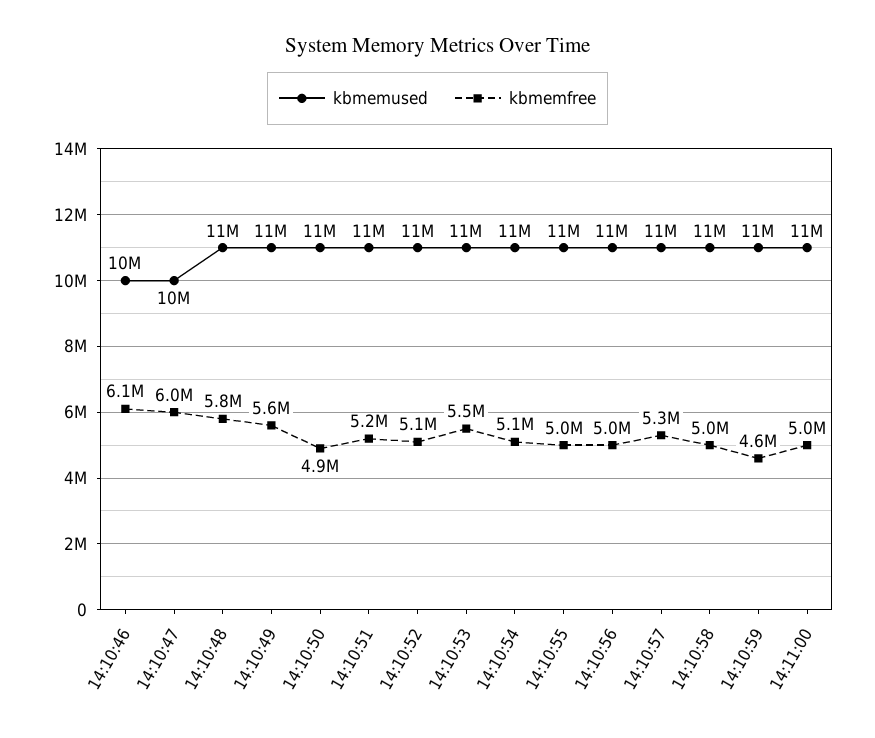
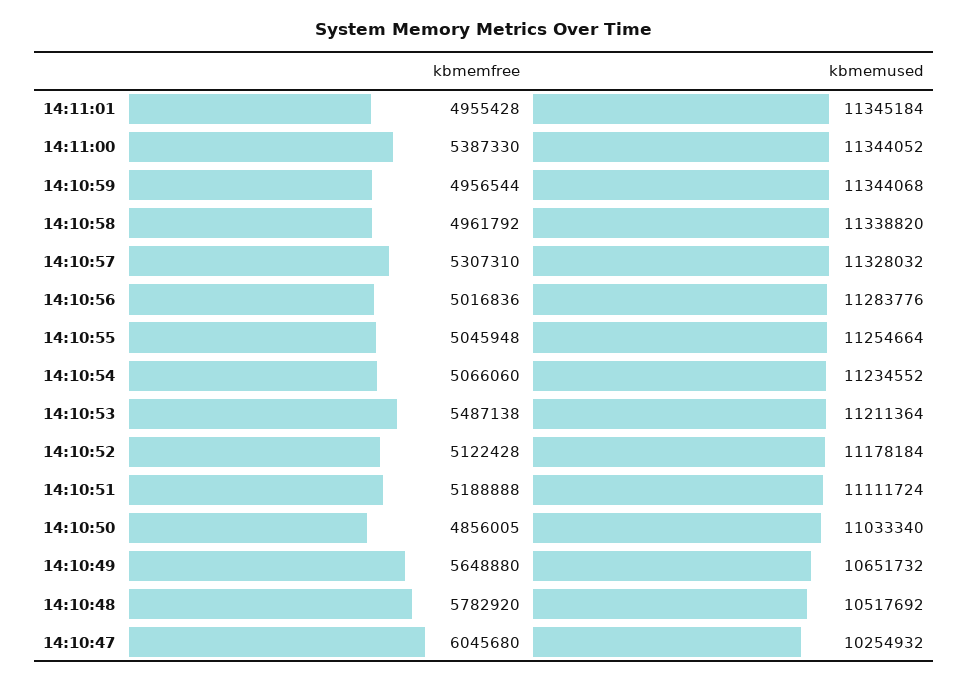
kbmemused, 14:10:46: 10000000 -> none
kbmemfree, 14:10:46: 6100000 -> none
kbmemfree, 14:10:59: 4600000 -> 4956544
kbmemfree, 14:11:00: 5000000 -> 5387330
kbmemfree, 14:11:01: none -> 4955428
kbmemused, 14:11:01: none -> 11345184

